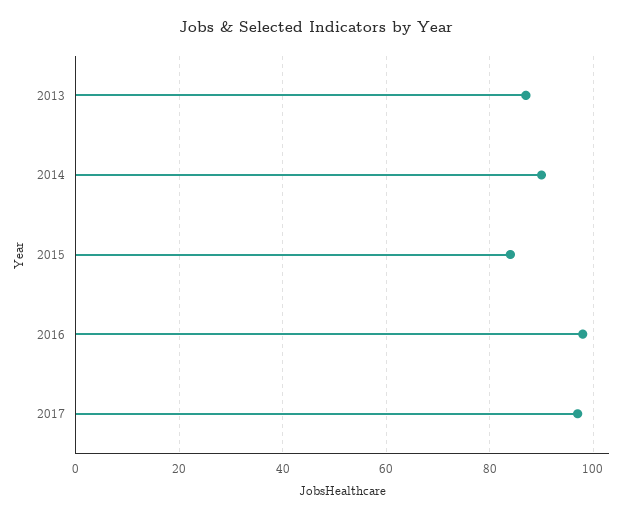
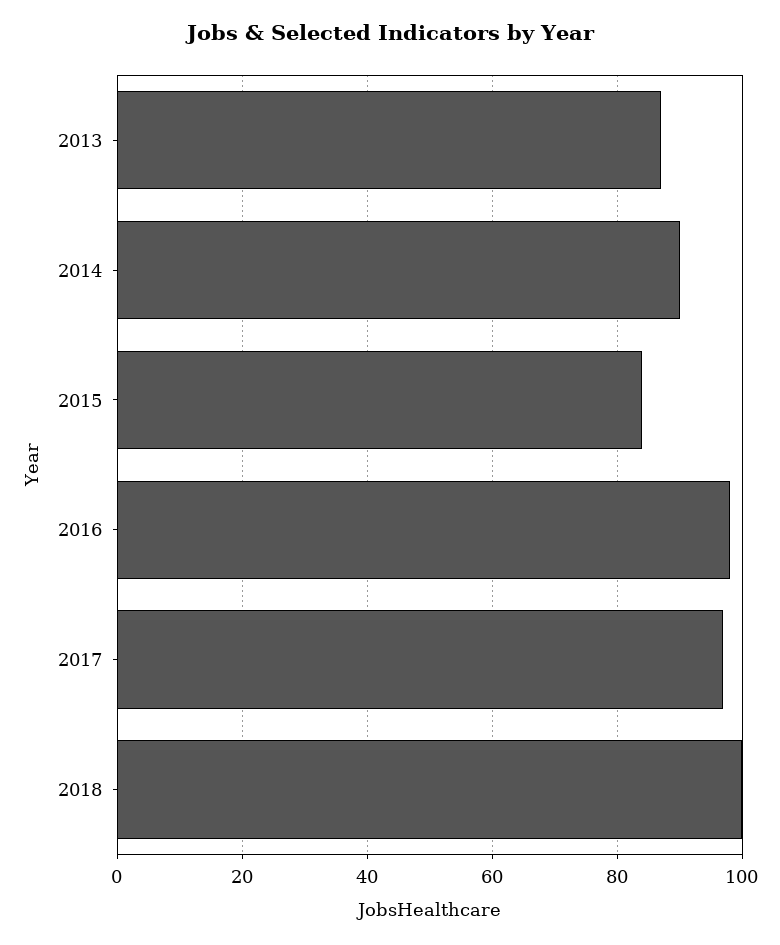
2018: none -> 100

